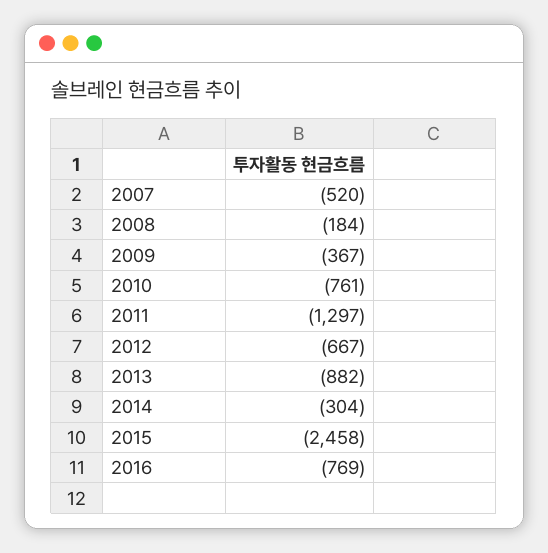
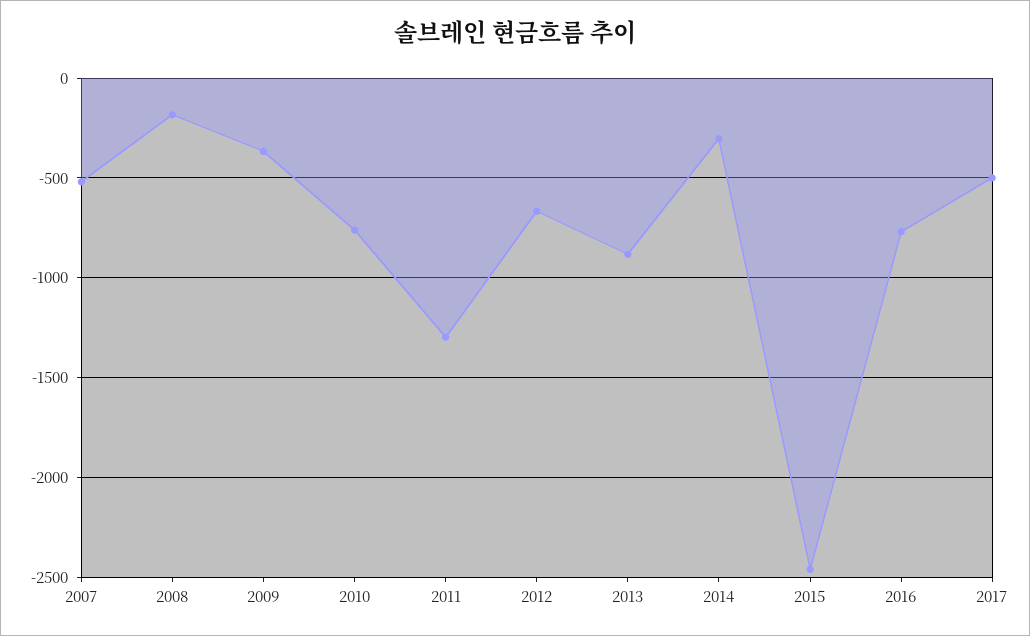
2017: none -> -500

